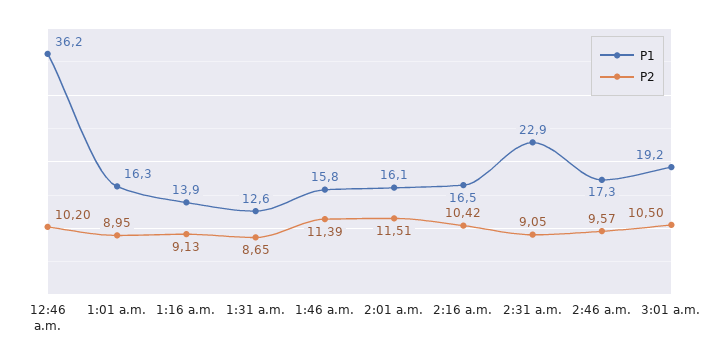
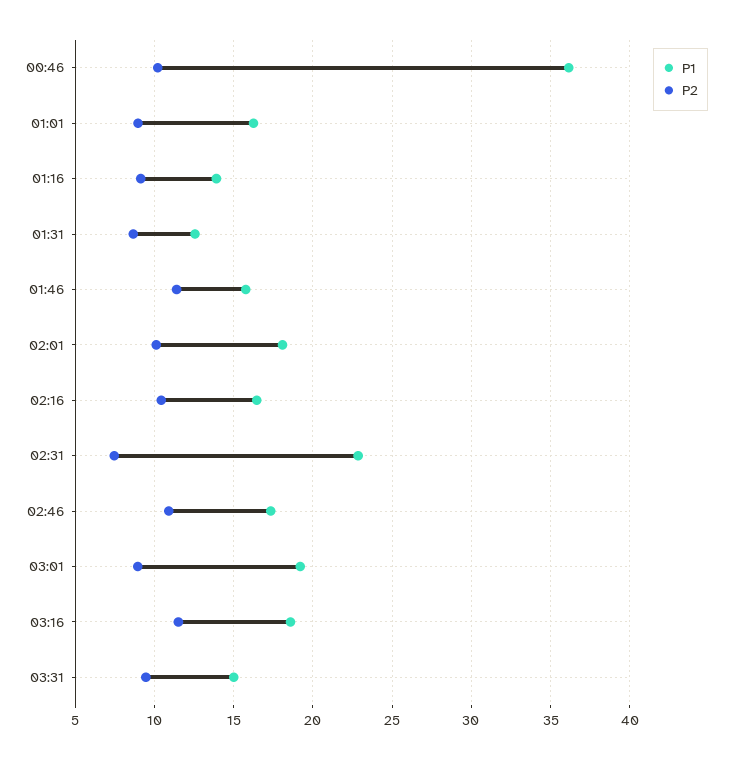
P1, 2:01 a.m.: 16.1 -> 18
P2, 2:01 a.m.: 11.51 -> 10
P2, 2:31 a.m.: 9.05 -> 7.5
P2, 2:46 a.m.: 9.57 -> 11
P2, 3:01 a.m.: 10.5 -> 9
P1, 03:16: none -> 18.5
P2, 03:16: none -> 11.5
P1, 03:31: none -> 15
P2, 03:31: none -> 9.5

